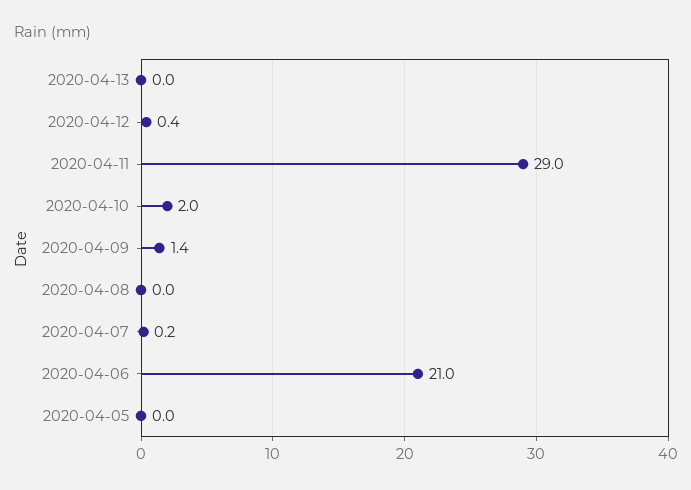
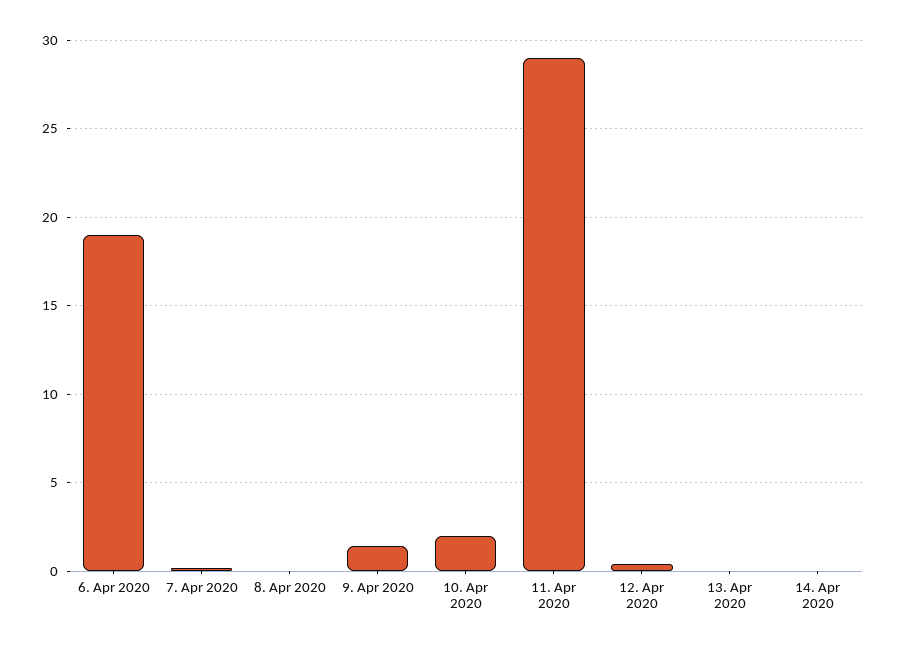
2020-04-06: 21 -> 19
2020-04-05: 0 -> none
14. Apr 2020: none -> 0

